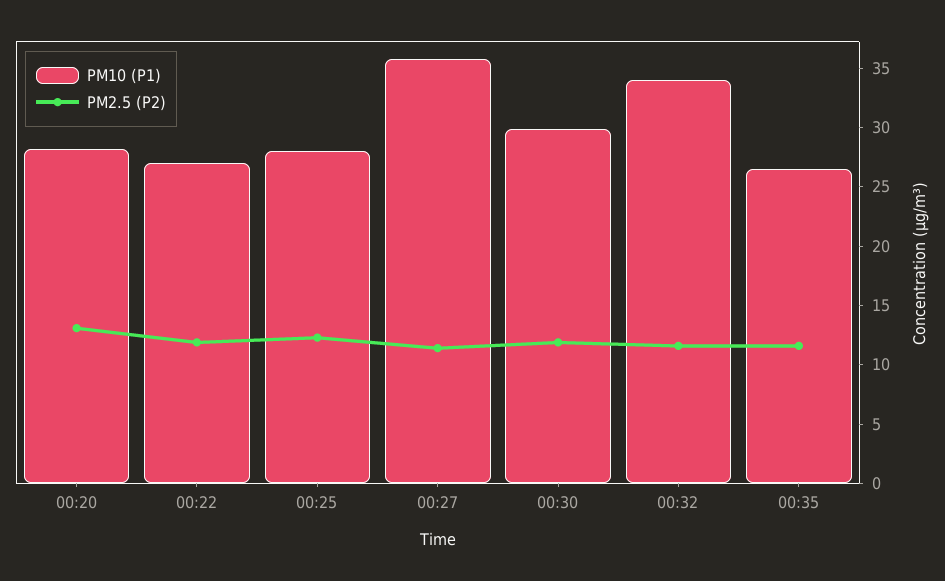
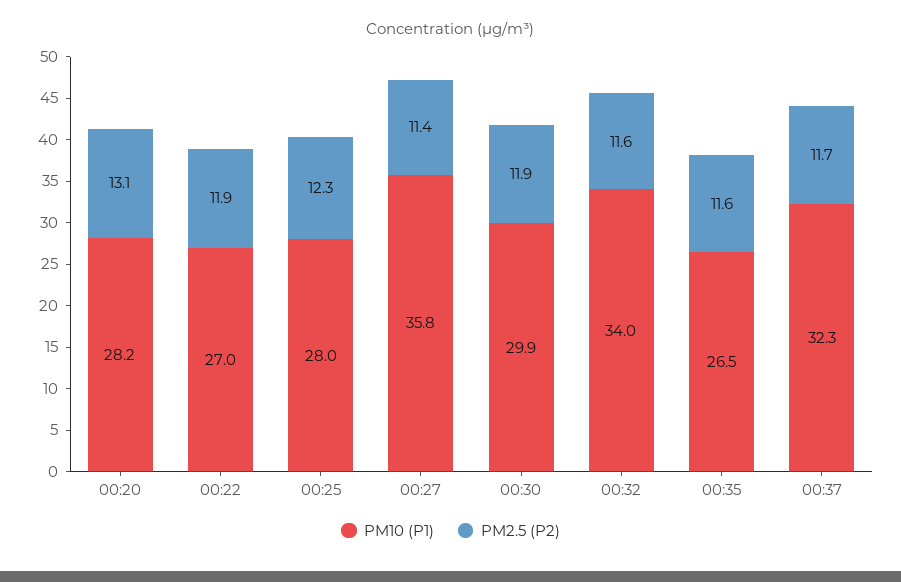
PM10 (P1), 00:37: none -> 32.3
PM2.5 (P2), 00:37: none -> 11.7

